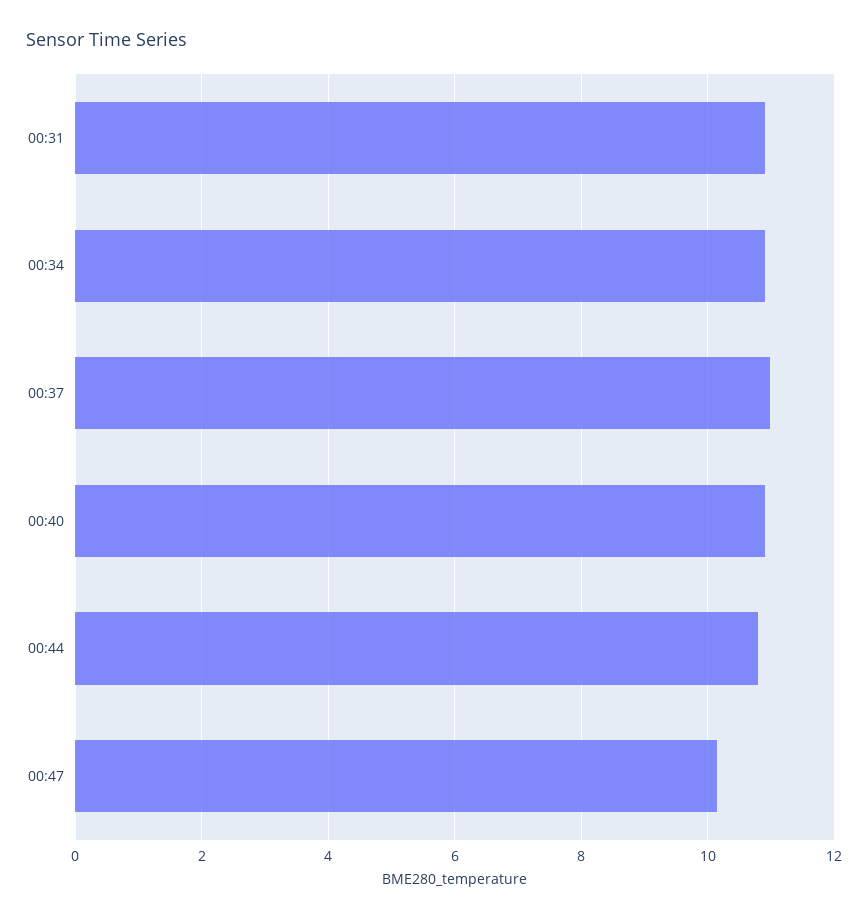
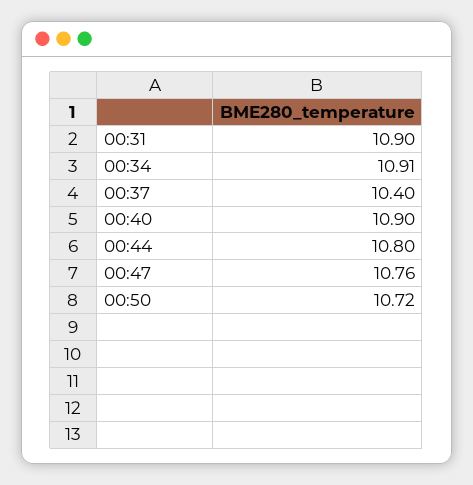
00:37: 11 -> 10.4
00:47: 10.2 -> 10.76
00:50: none -> 10.72

